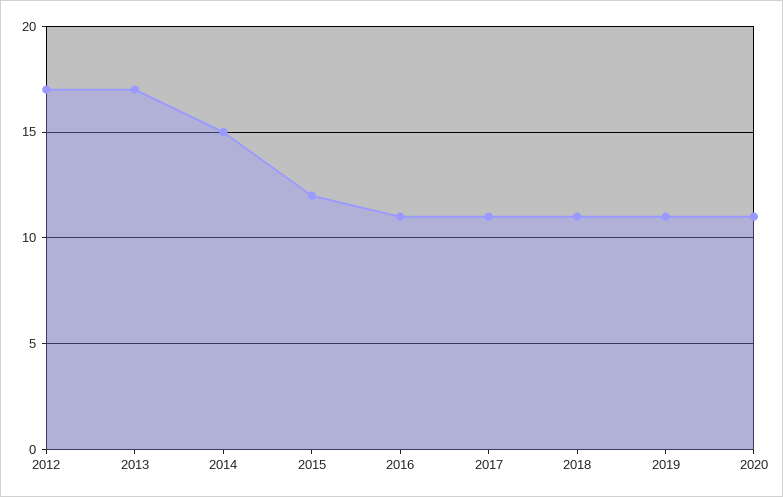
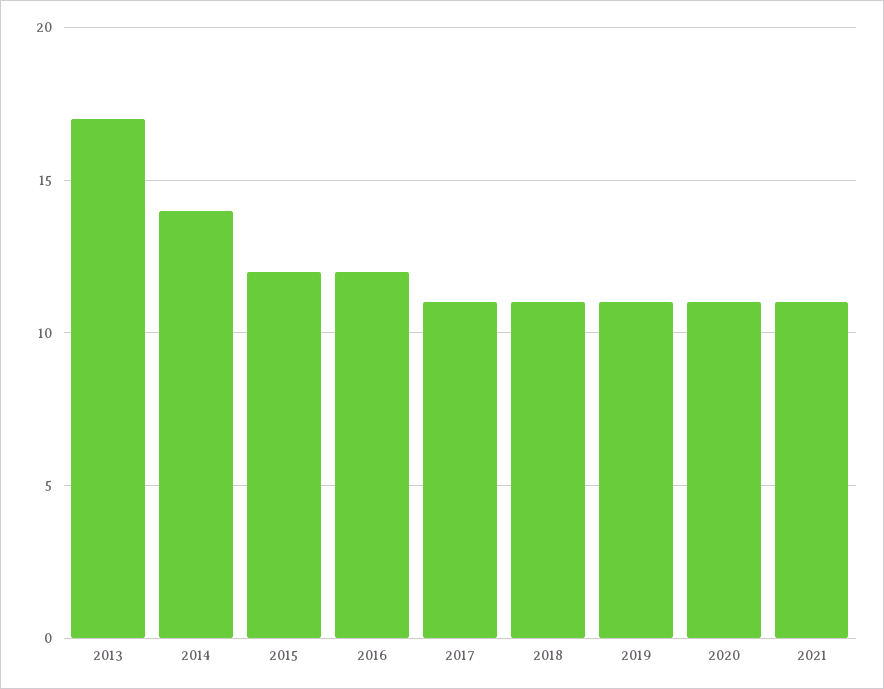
2012: 17 -> none
2014: 15 -> 14
2016: 11 -> 12
2021: none -> 11

